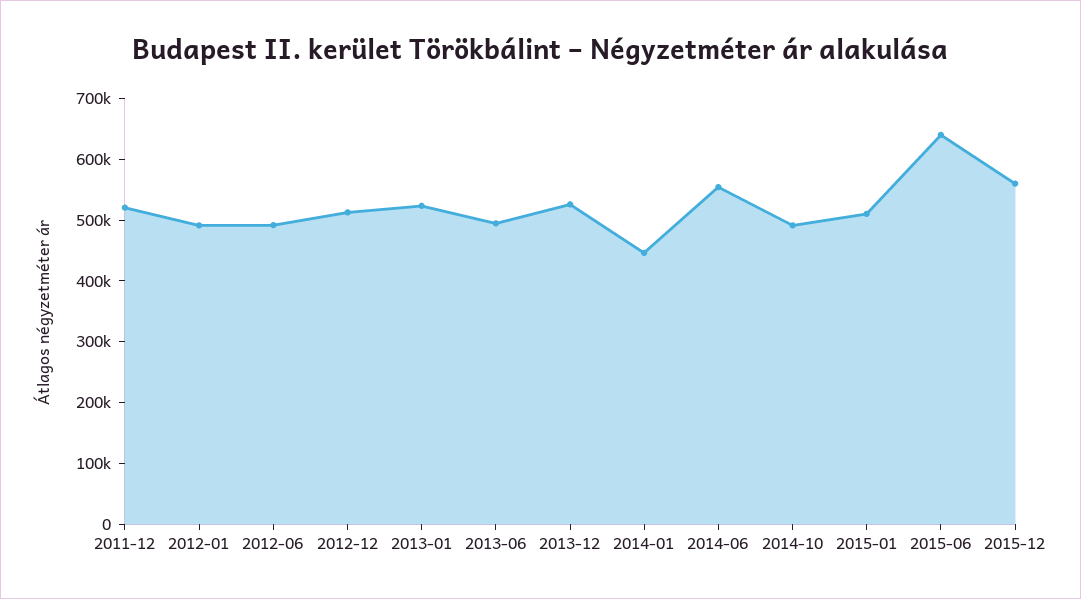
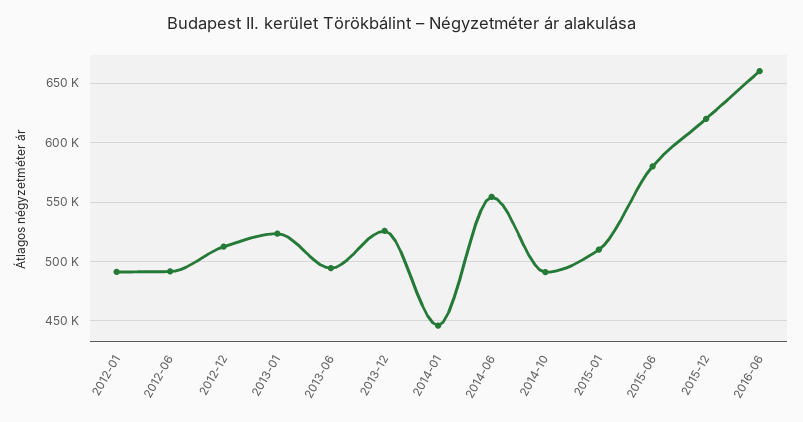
2011-12: 520000 -> none
2015-06: 640000 -> 580000
2015-12: 560000 -> 620000
2016-06: none -> 660000

